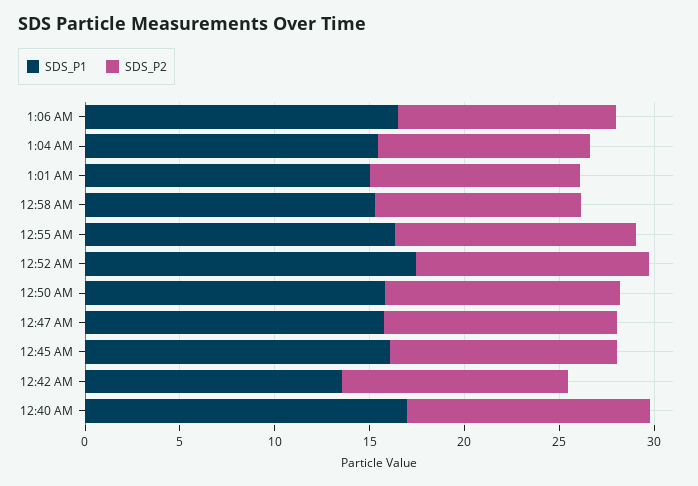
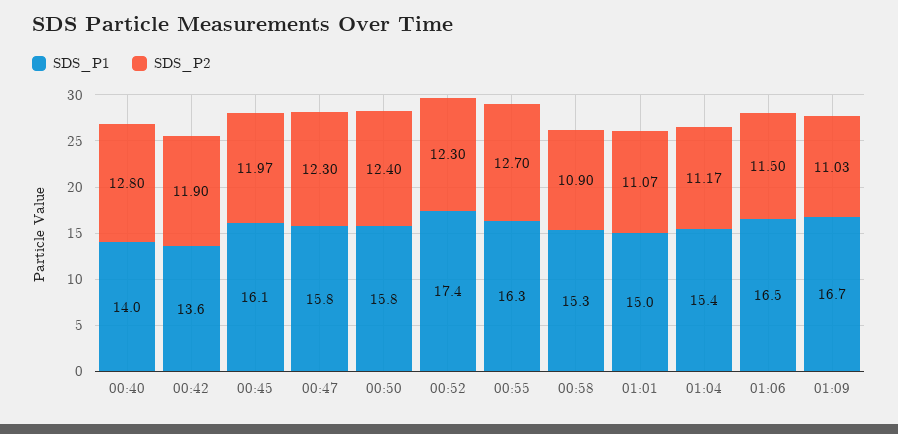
SDS_P1, 12:40 AM: 17 -> 14
SDS_P1, 01:09: none -> 16.7
SDS_P2, 01:09: none -> 11.03

